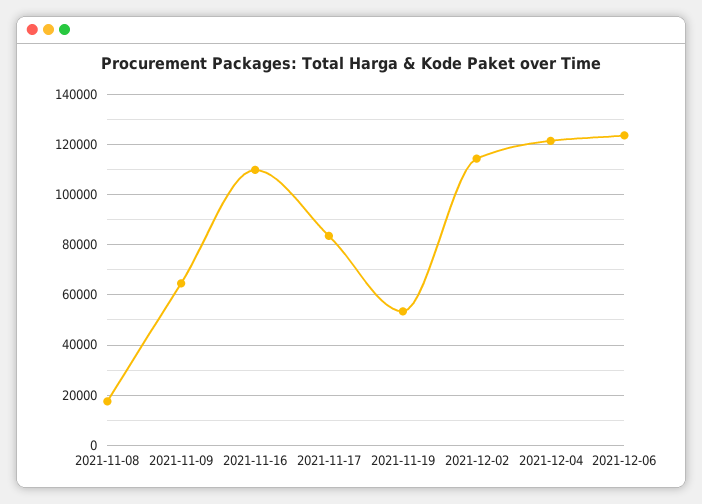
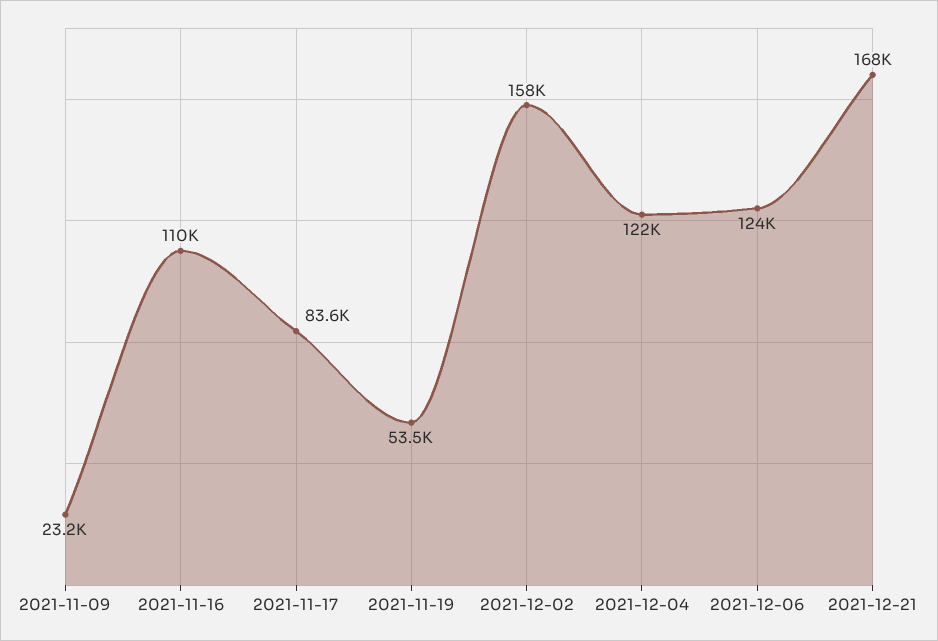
2021-11-08: 17500 -> none
2021-11-09: 65000 -> 23200
2021-12-02: 115000 -> 158000
2021-12-21: none -> 168000

